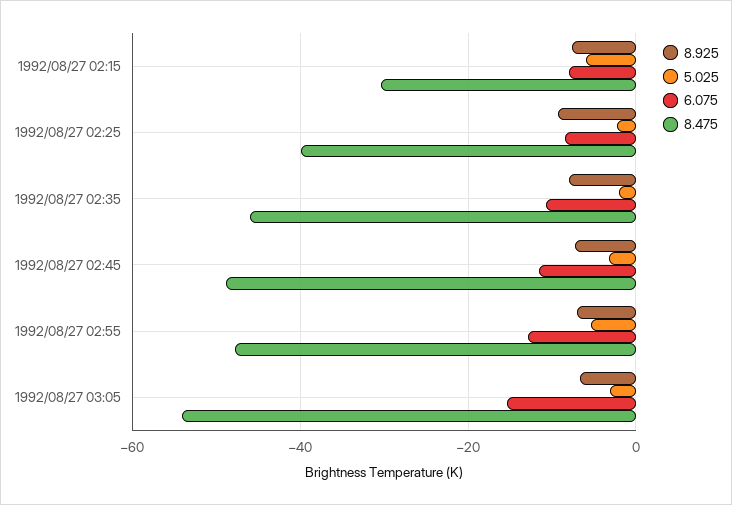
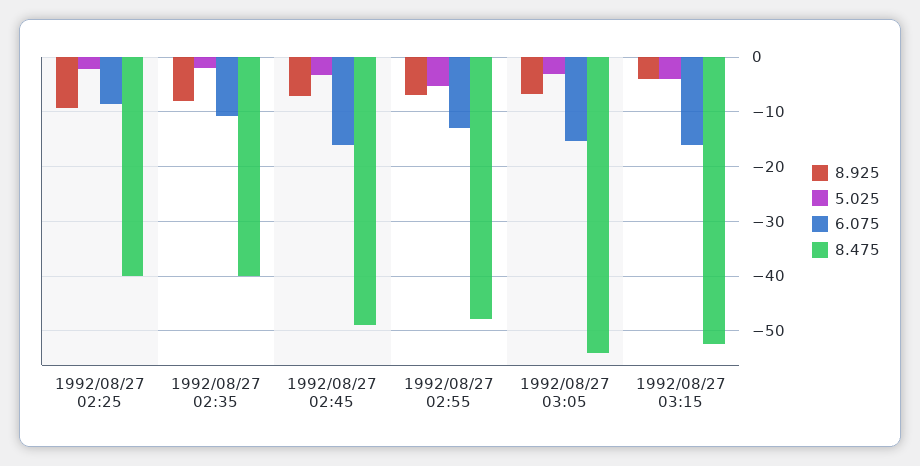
8.925, 1992/08/27 02:15: -8 -> none
5.025, 1992/08/27 02:15: -6 -> none
6.075, 1992/08/27 02:15: -8 -> none
8.475, 1992/08/27 02:15: -30 -> none
8.475, 1992/08/27 02:35: -46 -> -40
6.075, 1992/08/27 02:45: -12 -> -16
8.925, 1992/08/27 03:15: none -> -4
5.025, 1992/08/27 03:15: none -> -4
6.075, 1992/08/27 03:15: none -> -16
8.475, 1992/08/27 03:15: none -> -52

